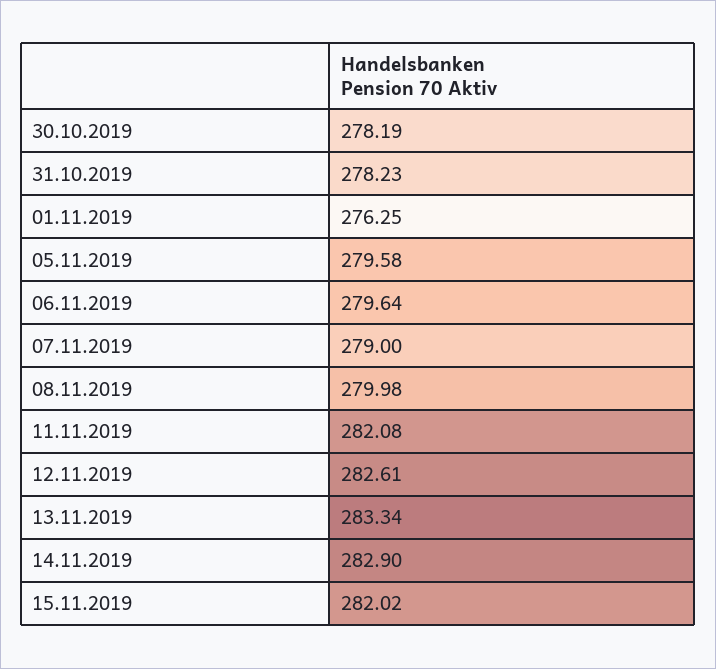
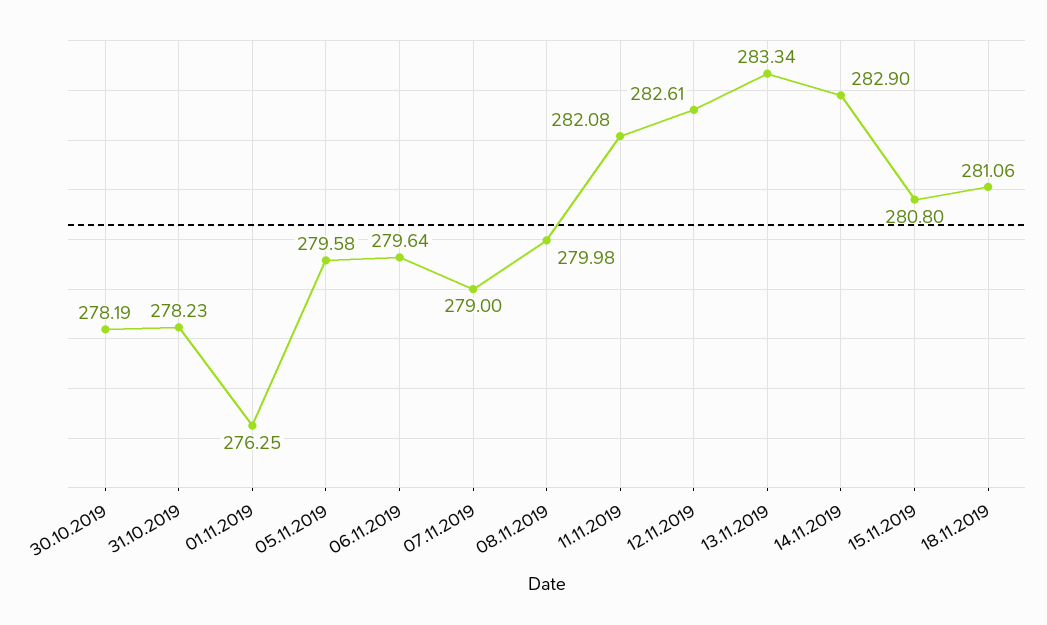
15.11.2019: 282.02 -> 280.8
18.11.2019: none -> 281.06

